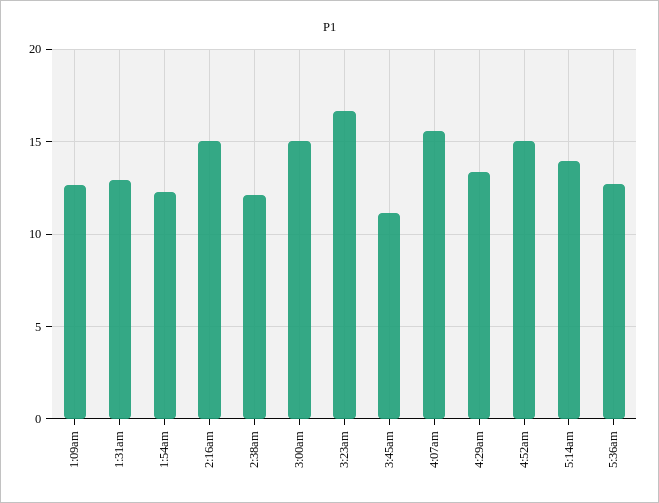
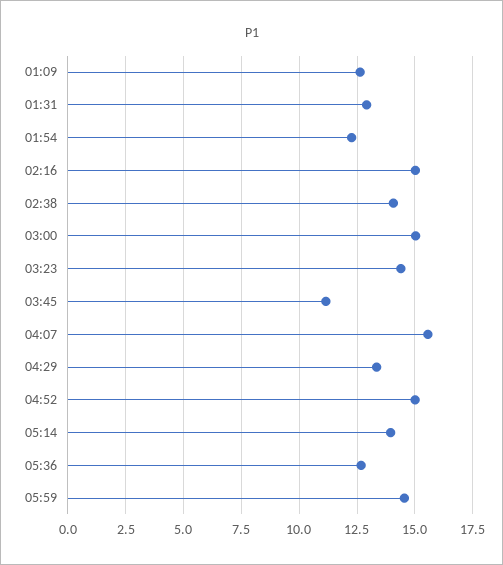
2:38am: 12 -> 14
3:23am: 16.5 -> 14.5
05:59: none -> 14.5

